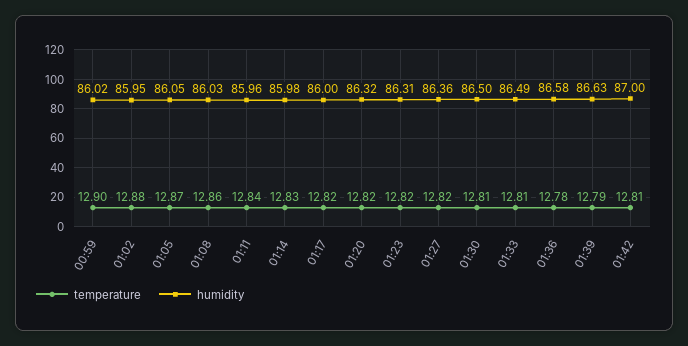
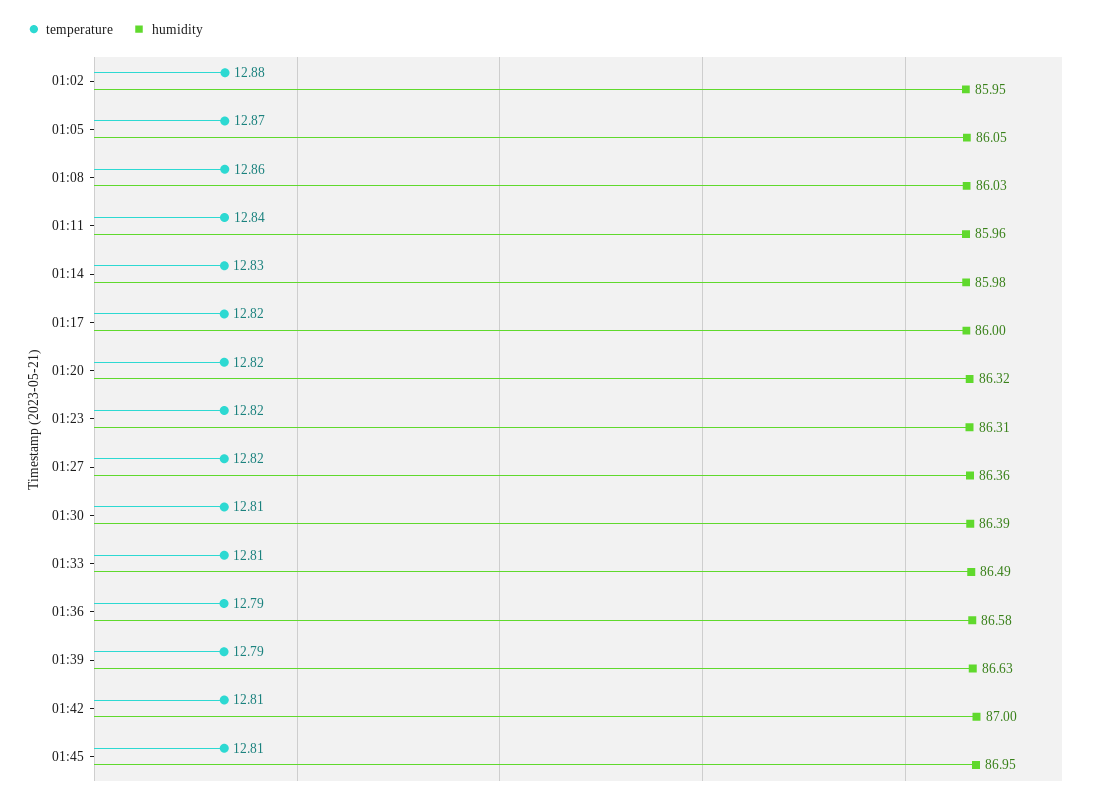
temperature, 00:59: 12.9 -> none
humidity, 00:59: 86.02 -> none
humidity, 01:30: 86.5 -> 86.39
temperature, 01:36: 12.78 -> 12.79
temperature, 01:45: none -> 12.81
humidity, 01:45: none -> 86.95

